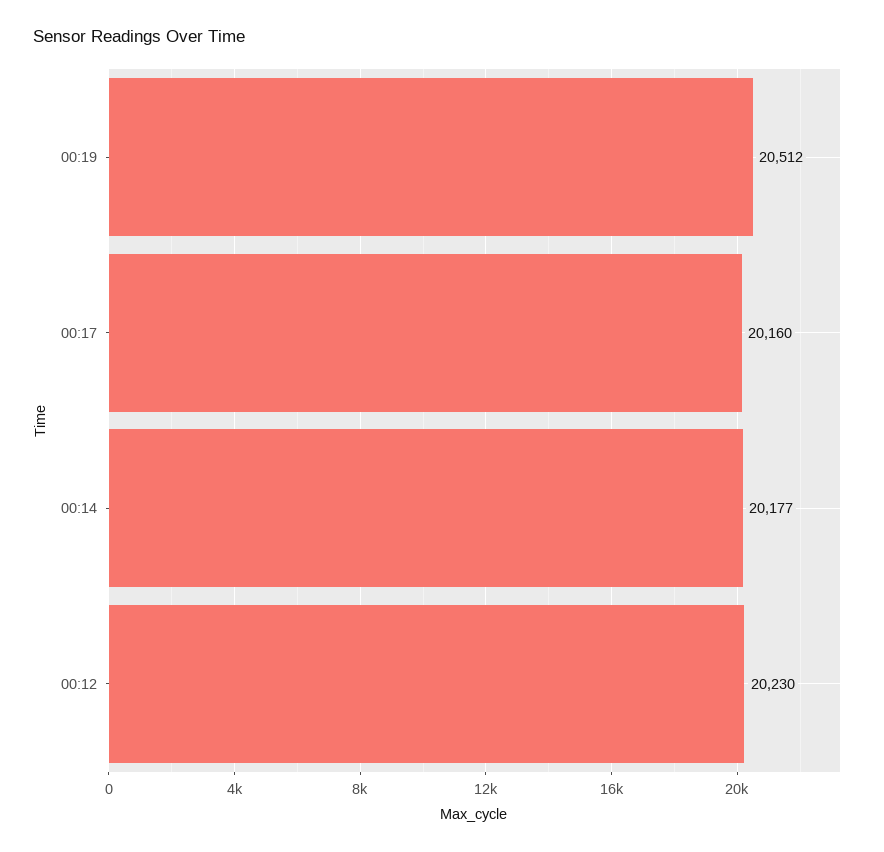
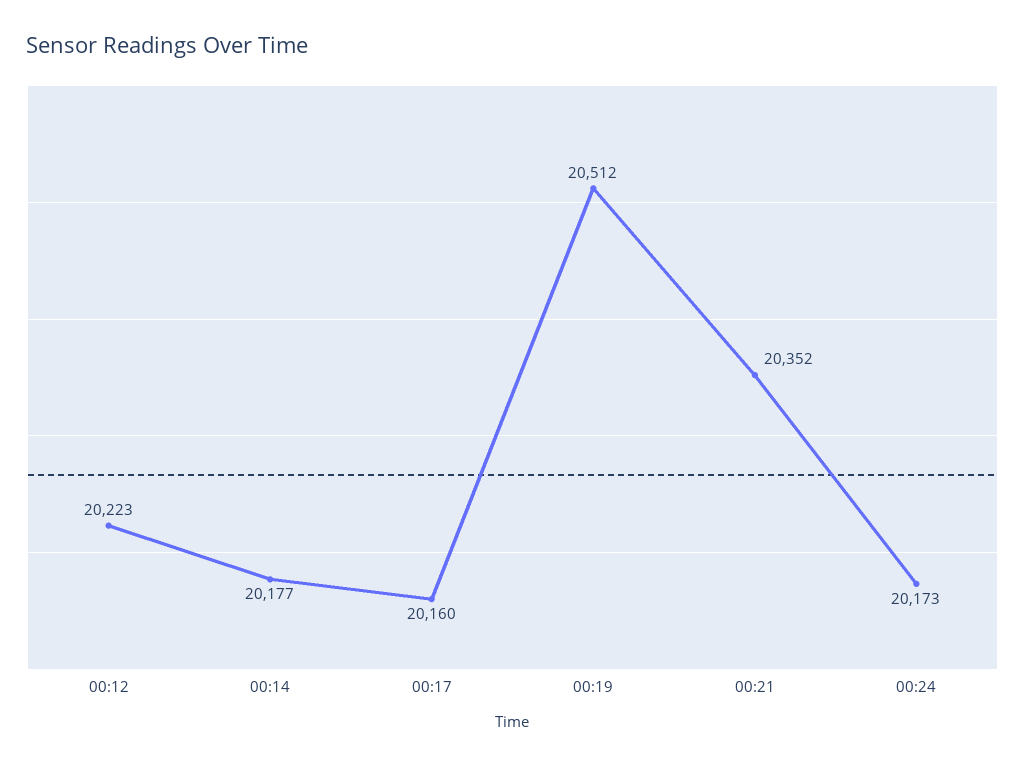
00:12: 20230 -> 20223
00:21: none -> 20352
00:24: none -> 20173

